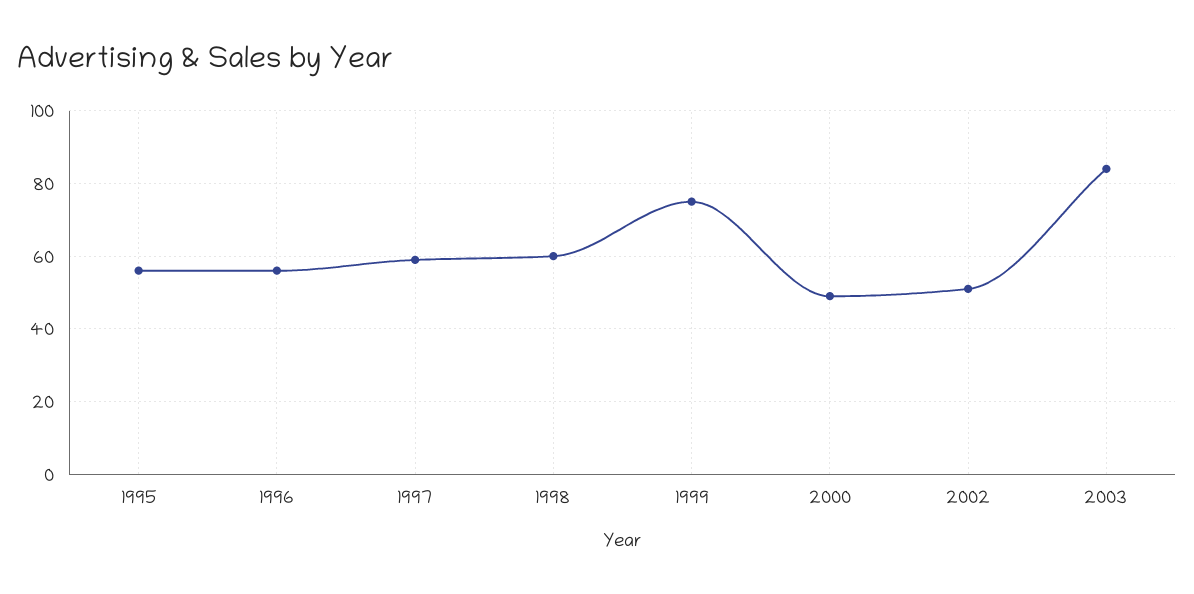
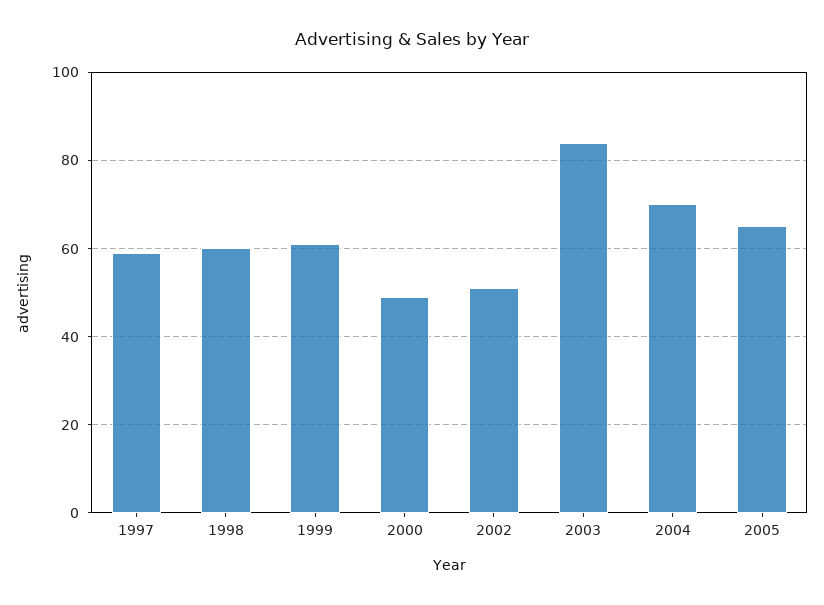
1995: 55 -> none
1996: 55 -> none
1999: 75 -> 60
2004: none -> 70
2005: none -> 65

